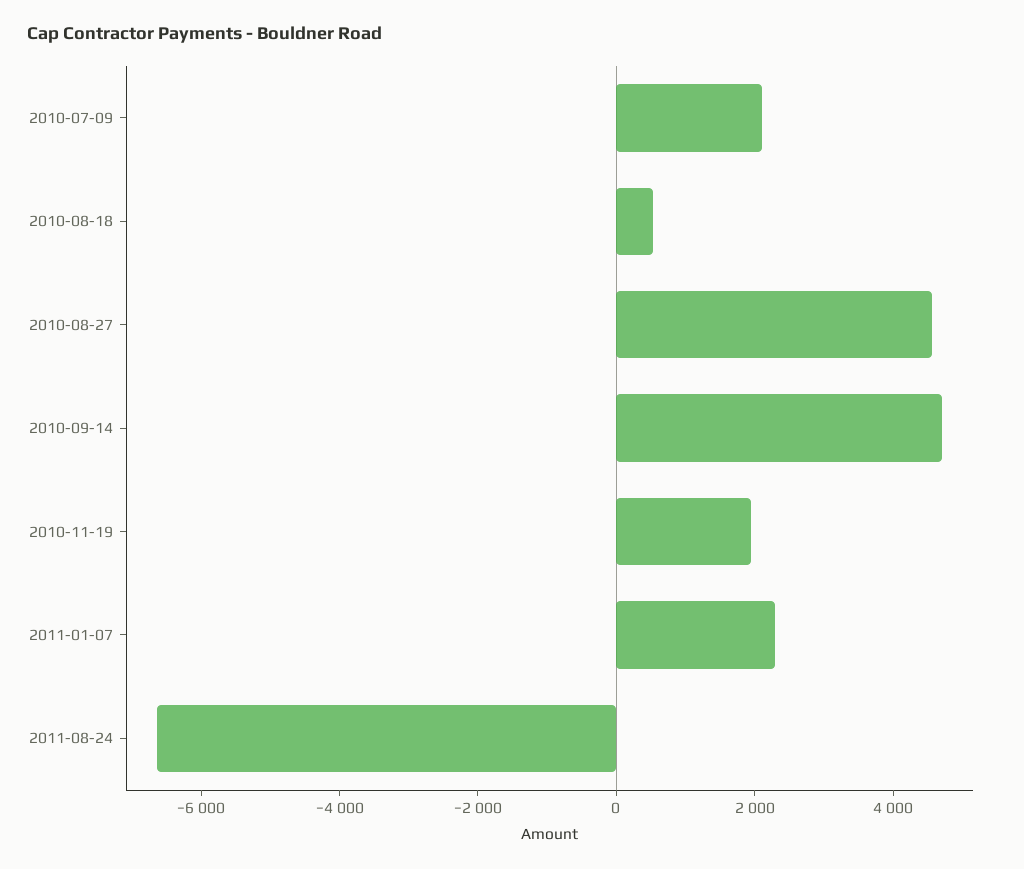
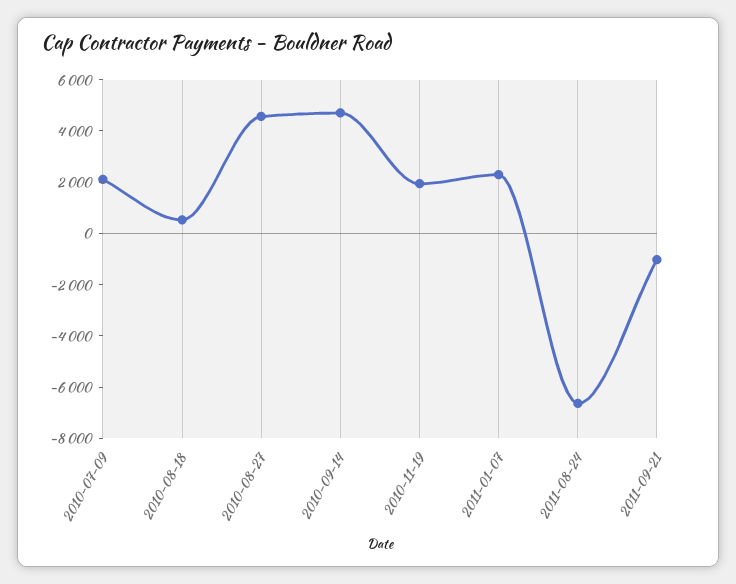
2011-09-21: none -> -1000

